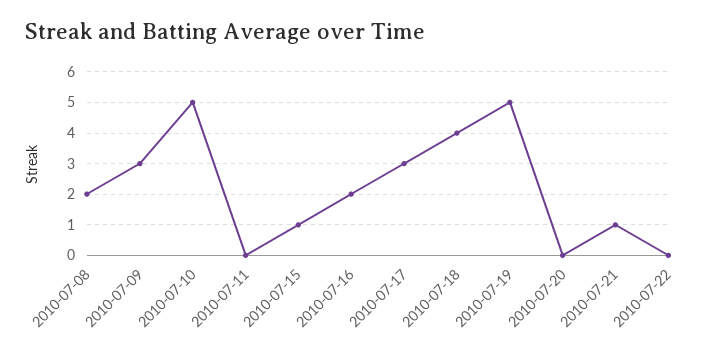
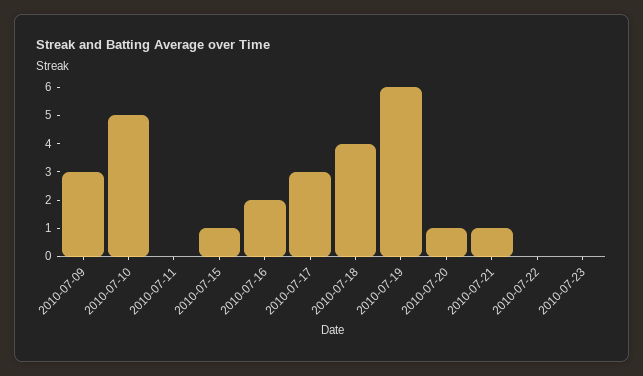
2010-07-08: 2 -> none
2010-07-19: 5 -> 6
2010-07-20: 0 -> 1
2010-07-23: none -> 0

